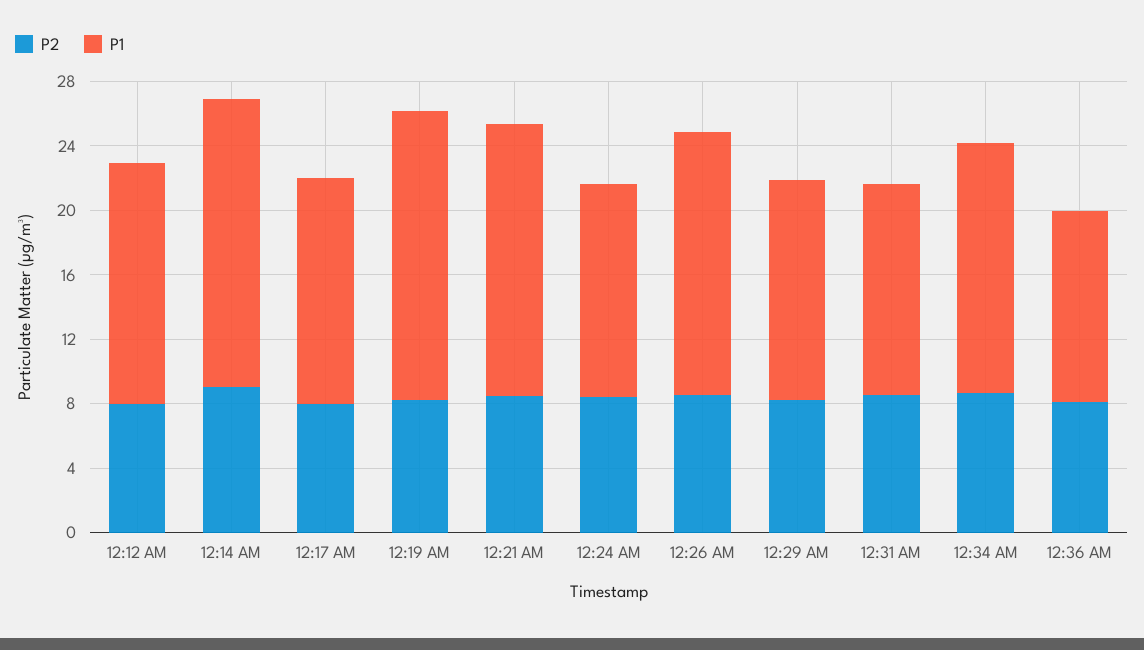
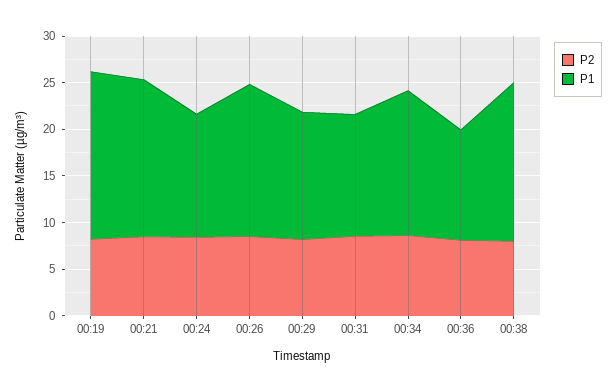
P2, 12:12 AM: 8 -> none
P1, 12:12 AM: 15 -> none
P2, 12:14 AM: 9 -> none
P1, 12:14 AM: 18 -> none
P2, 12:17 AM: 8 -> none
P1, 12:17 AM: 14 -> none
P2, 00:38: none -> 8
P1, 00:38: none -> 17

